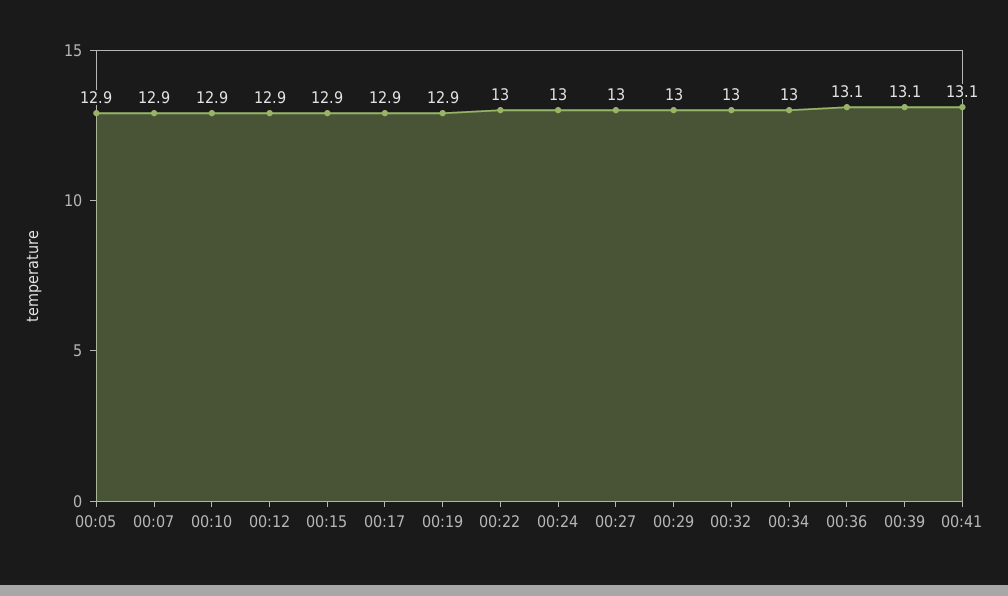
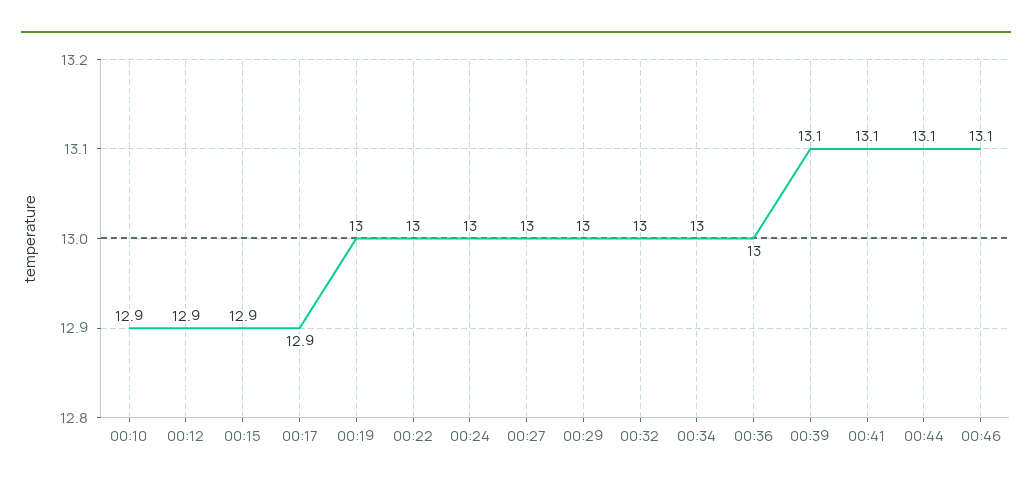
00:05: 12.9 -> none
00:07: 12.9 -> none
00:19: 12.9 -> 13
00:36: 13.1 -> 13
00:44: none -> 13.1
00:46: none -> 13.1

